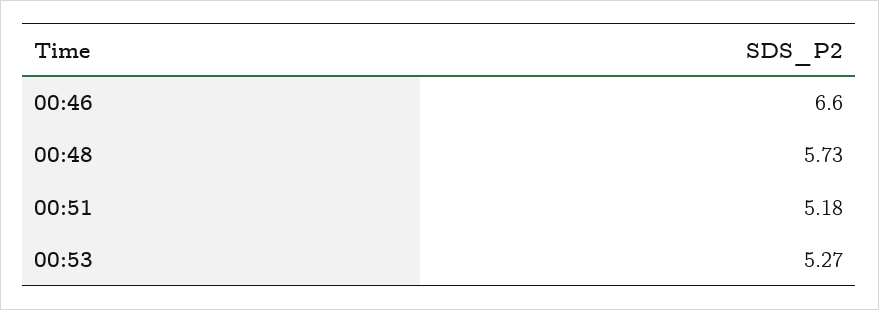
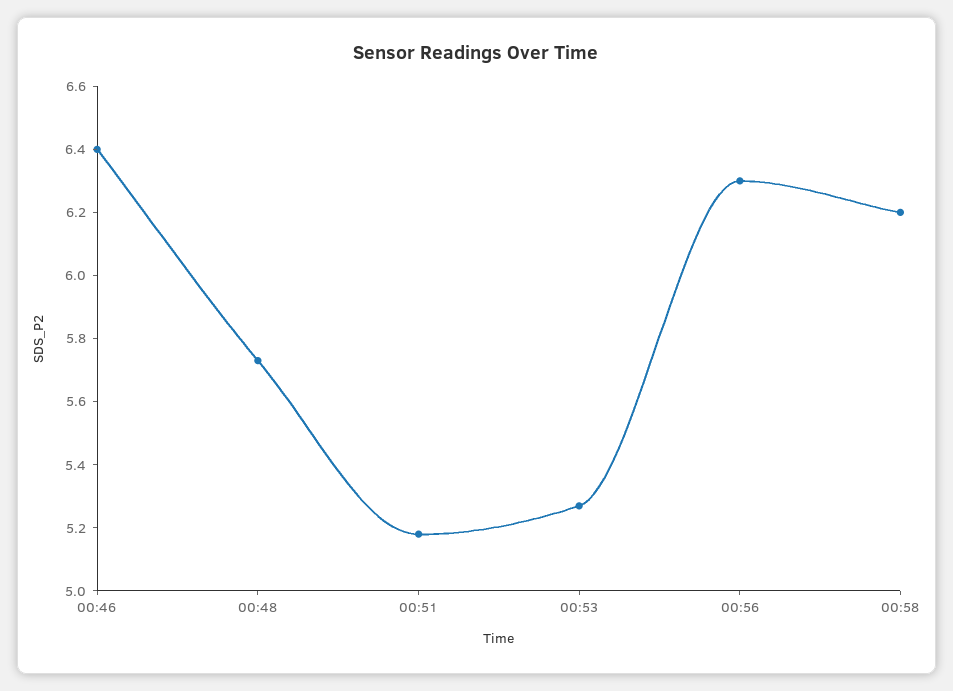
00:46: 6.6 -> 6.4
00:56: none -> 6.3
00:58: none -> 6.2

